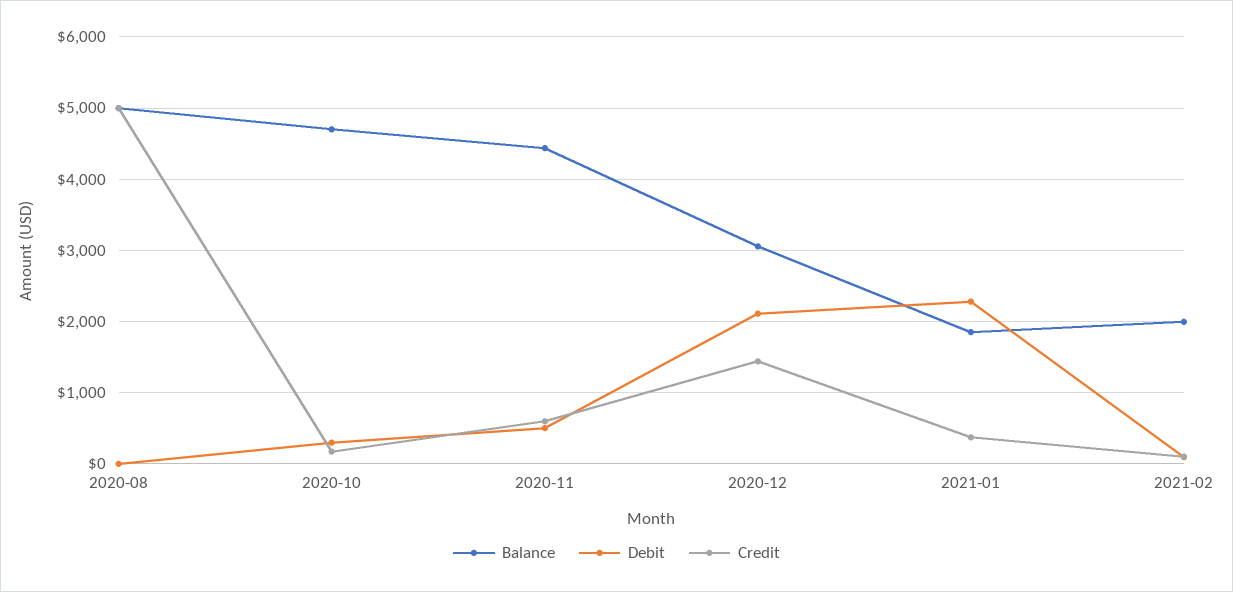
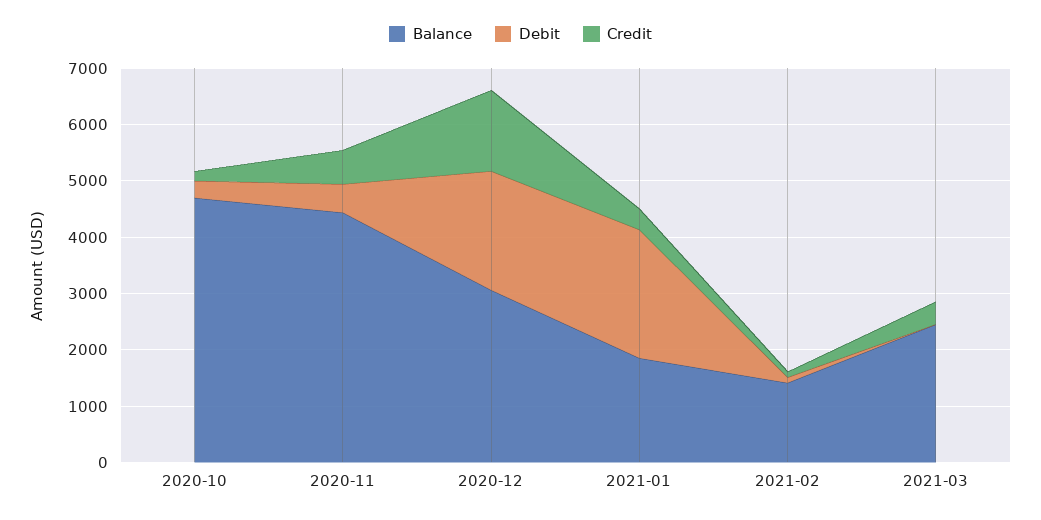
Balance, 2020-08: 5000 -> none
Debit, 2020-08: 0 -> none
Credit, 2020-08: 5000 -> none
Balance, 2021-02: 2000 -> 1400
Balance, 2021-03: none -> 2400
Debit, 2021-03: none -> 0
Credit, 2021-03: none -> 400

